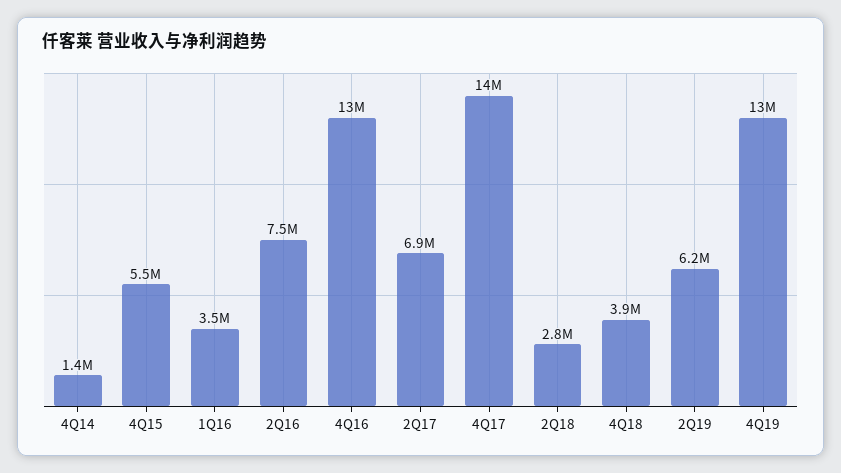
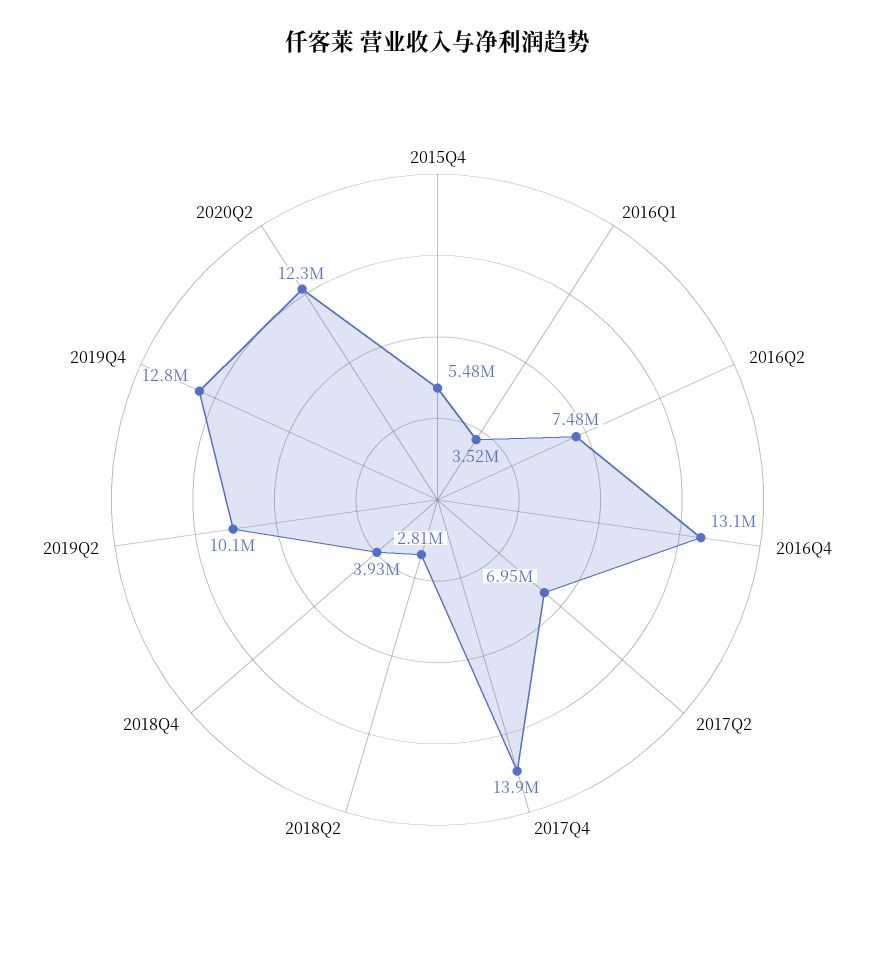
4Q14: 1400000 -> none
2Q19: 6200000 -> 10100000
2020Q2: none -> 12300000

